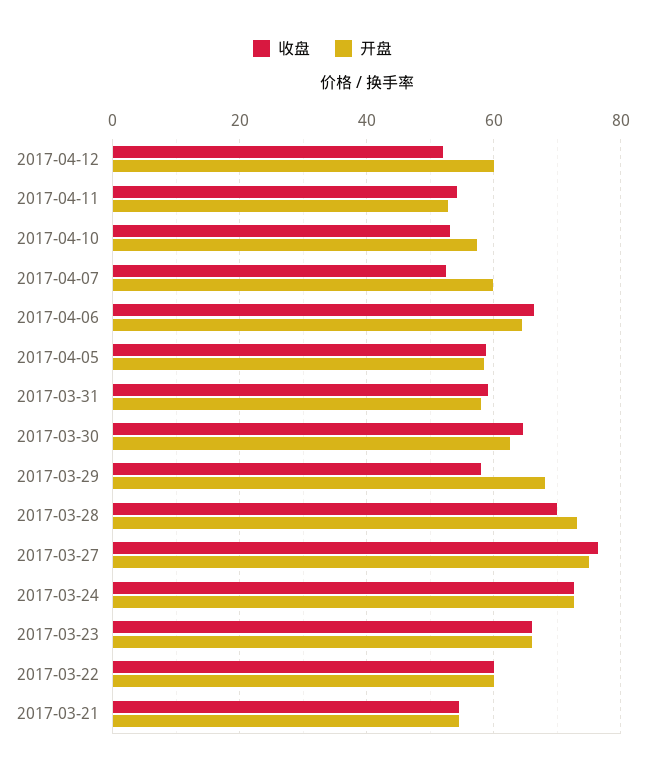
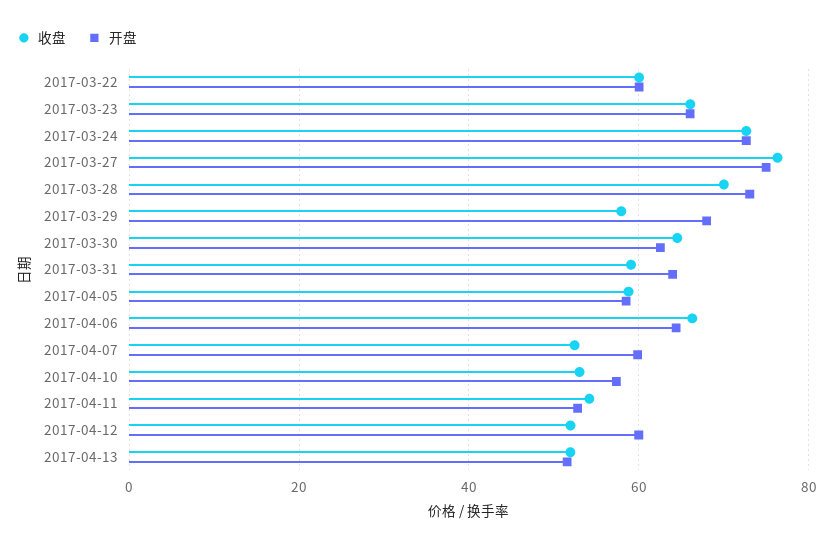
开盘, 2017-03-31: 58 -> 64
收盘, 2017-03-21: 54 -> none
开盘, 2017-03-21: 54 -> none
收盘, 2017-04-13: none -> 52
开盘, 2017-04-13: none -> 52

